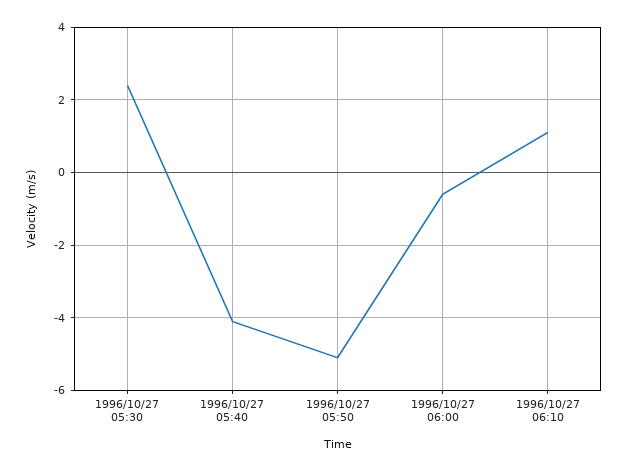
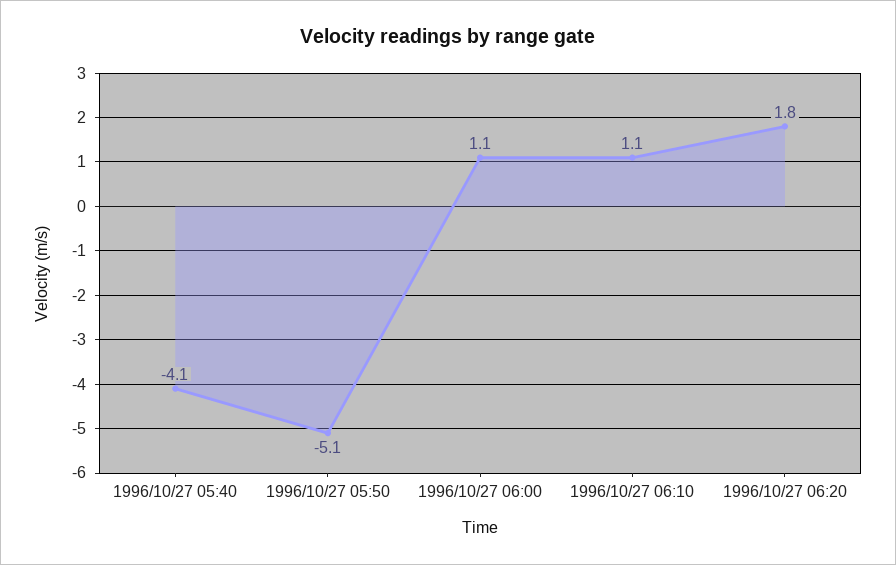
1996/10/27 05:30: 2.5 -> none
1996/10/27 06:00: -0.5 -> 1.1
1996/10/27 06:20: none -> 1.8

